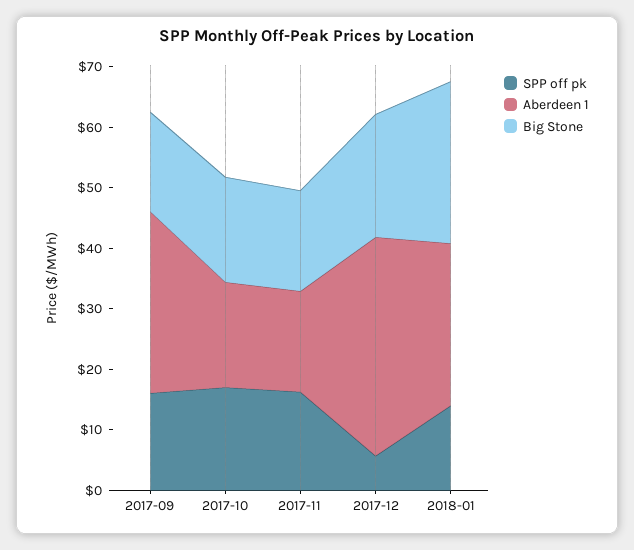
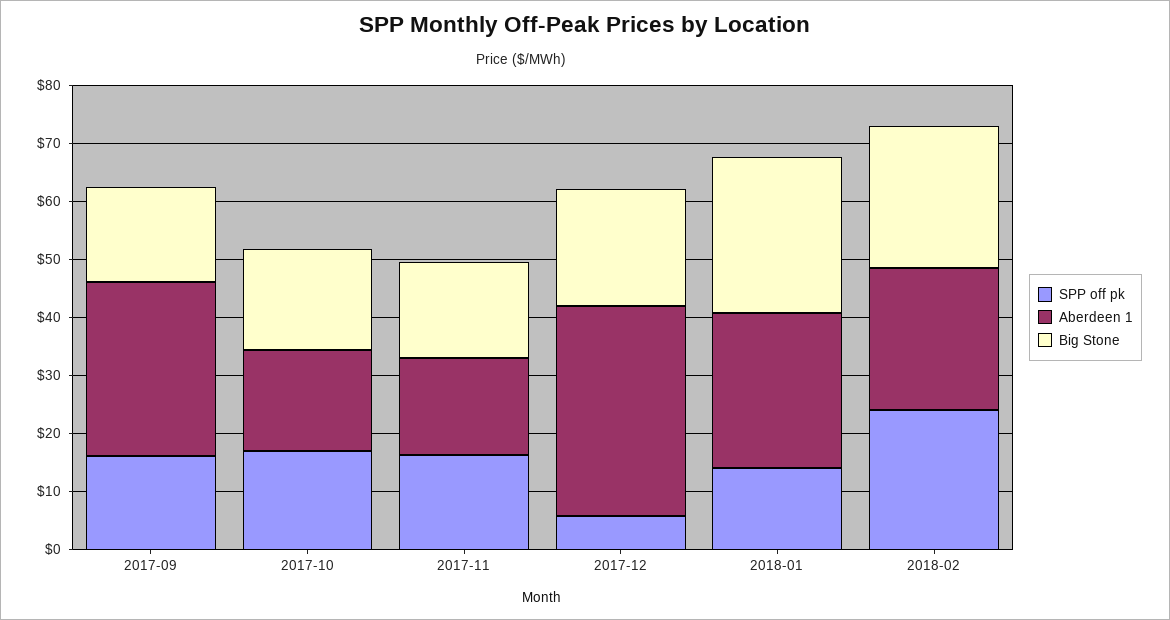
SPP off pk, 2018-02: none -> 24
Aberdeen 1, 2018-02: none -> 24
Big Stone, 2018-02: none -> 24

